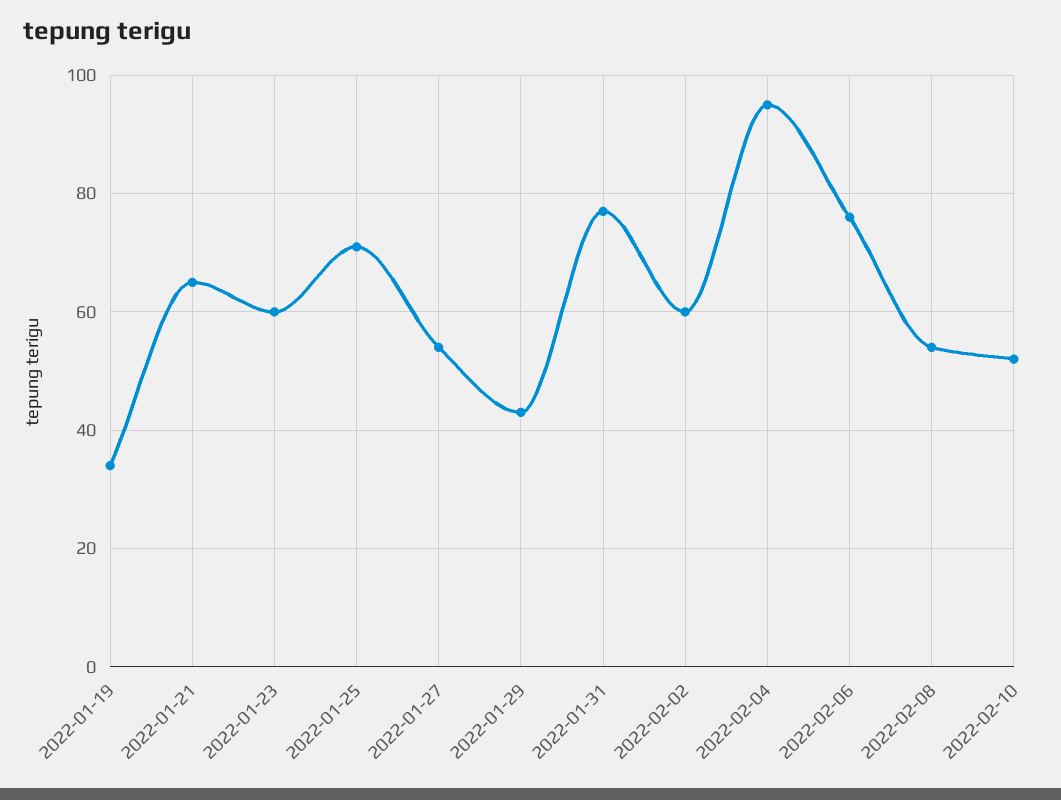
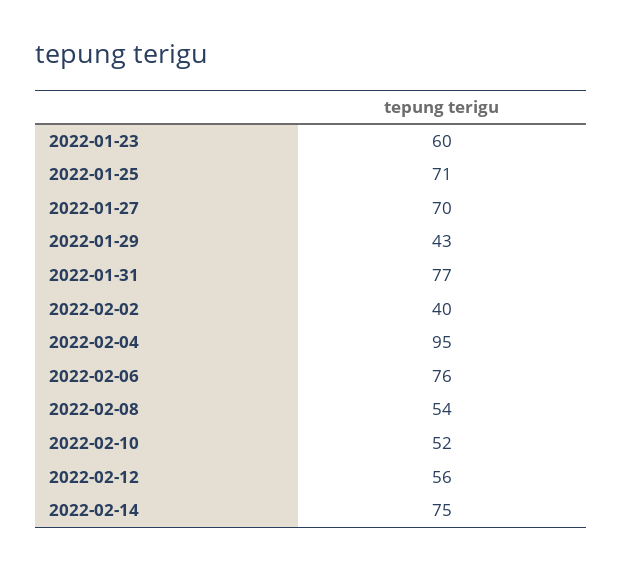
2022-01-19: 35 -> none
2022-01-21: 65 -> none
2022-01-27: 55 -> 70
2022-02-02: 60 -> 40
2022-02-12: none -> 56
2022-02-14: none -> 75

